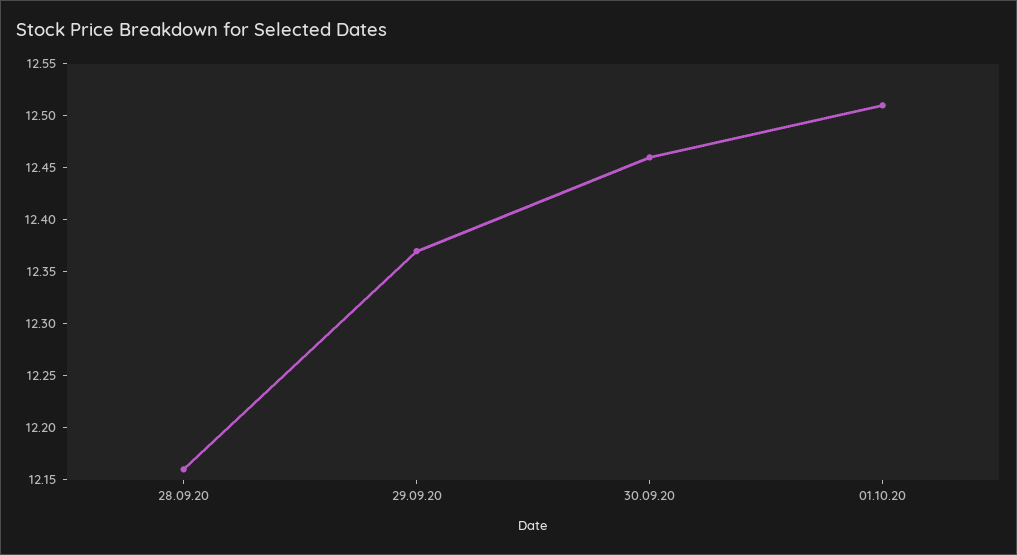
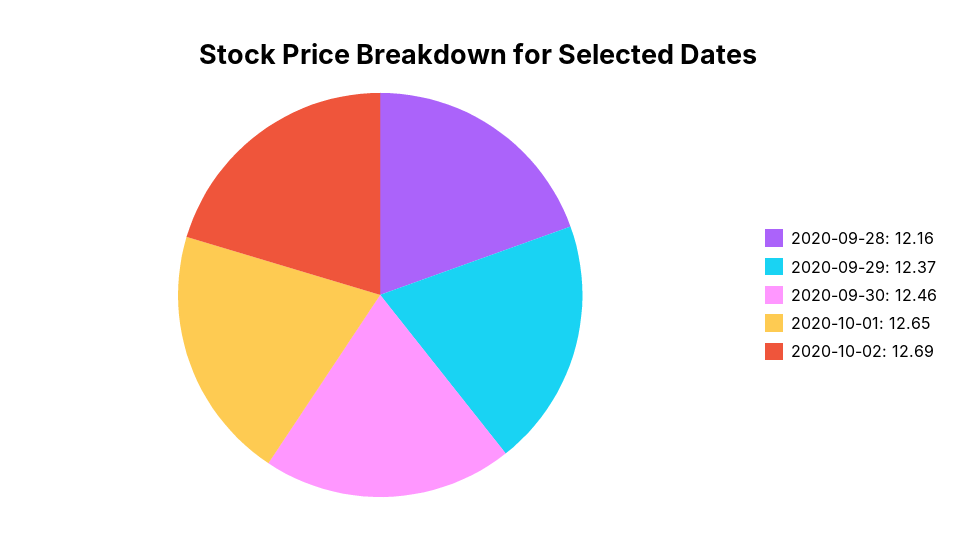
01.10.20: 12.51 -> 12.65
2020-10-02: none -> 12.69

